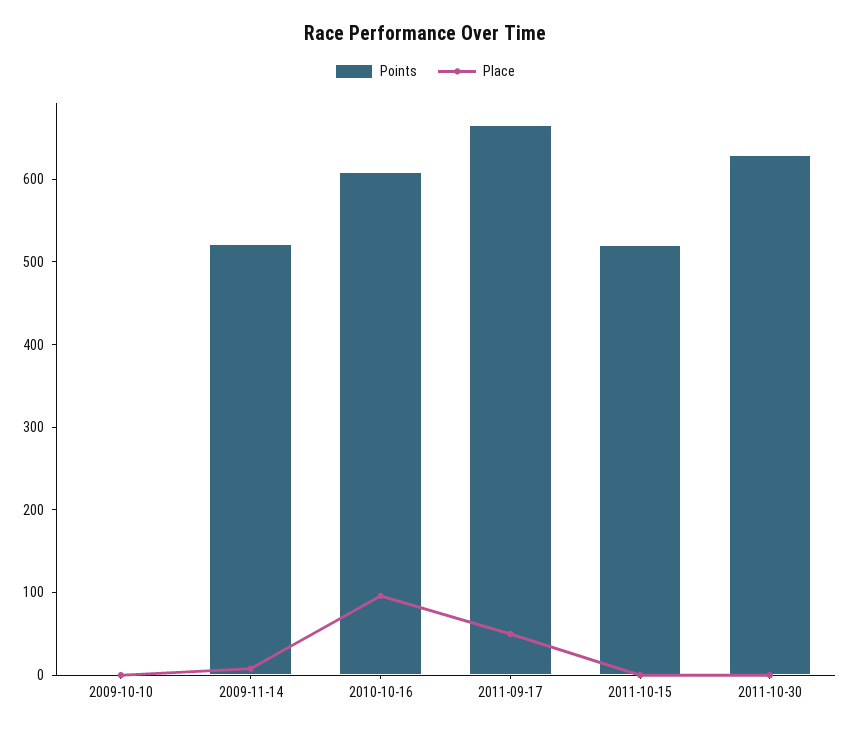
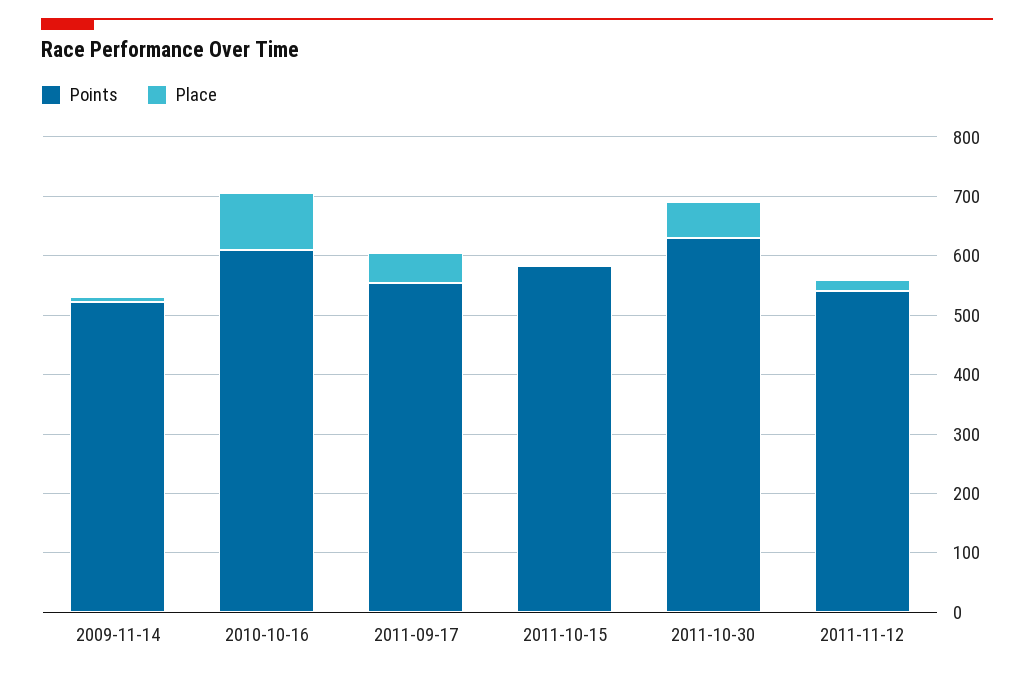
Points, 2009-10-10: 0 -> none
Place, 2009-10-10: 0 -> none
Points, 2011-09-17: 660 -> 560
Points, 2011-10-15: 520 -> 580
Place, 2011-10-30: 0 -> 60
Points, 2011-11-12: none -> 540
Place, 2011-11-12: none -> 20

